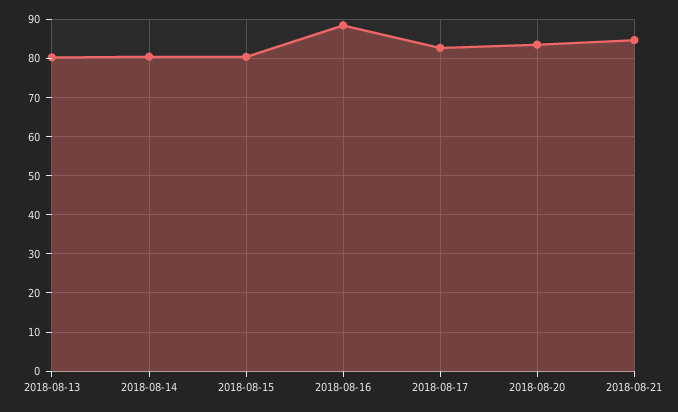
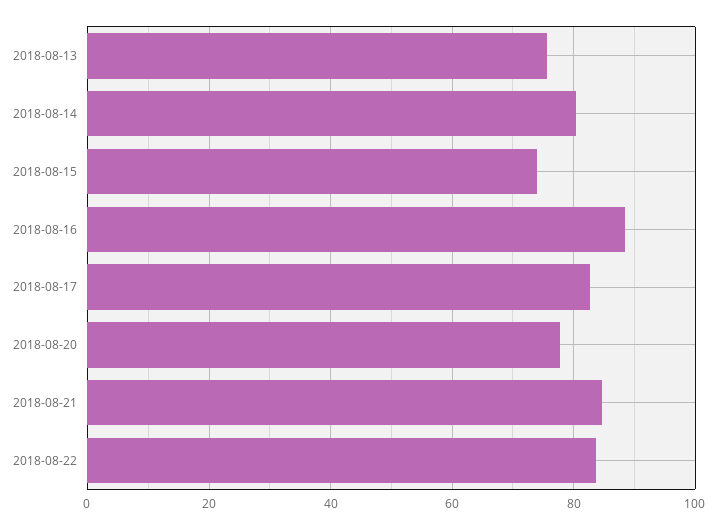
2018-08-13: 80 -> 76
2018-08-15: 80 -> 74
2018-08-20: 84 -> 78
2018-08-22: none -> 84

